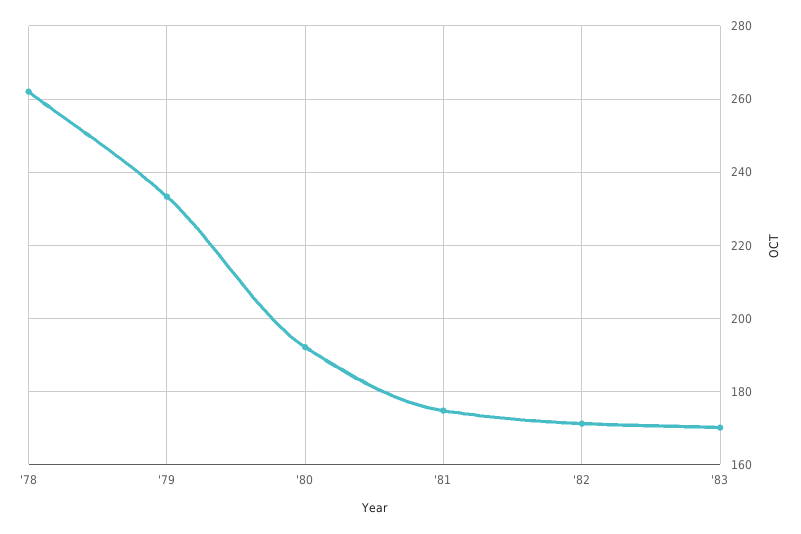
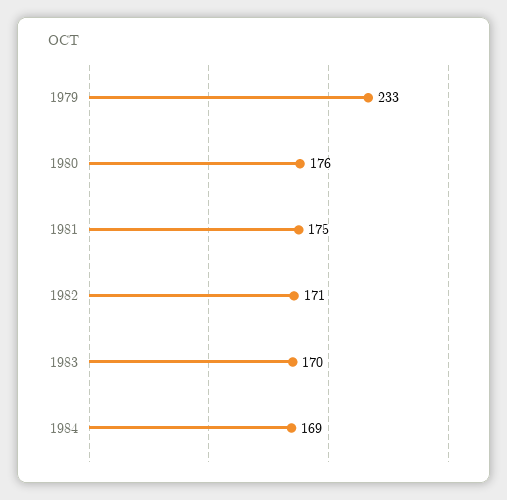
'78: 262 -> none
'80: 192 -> 176
1984: none -> 169

